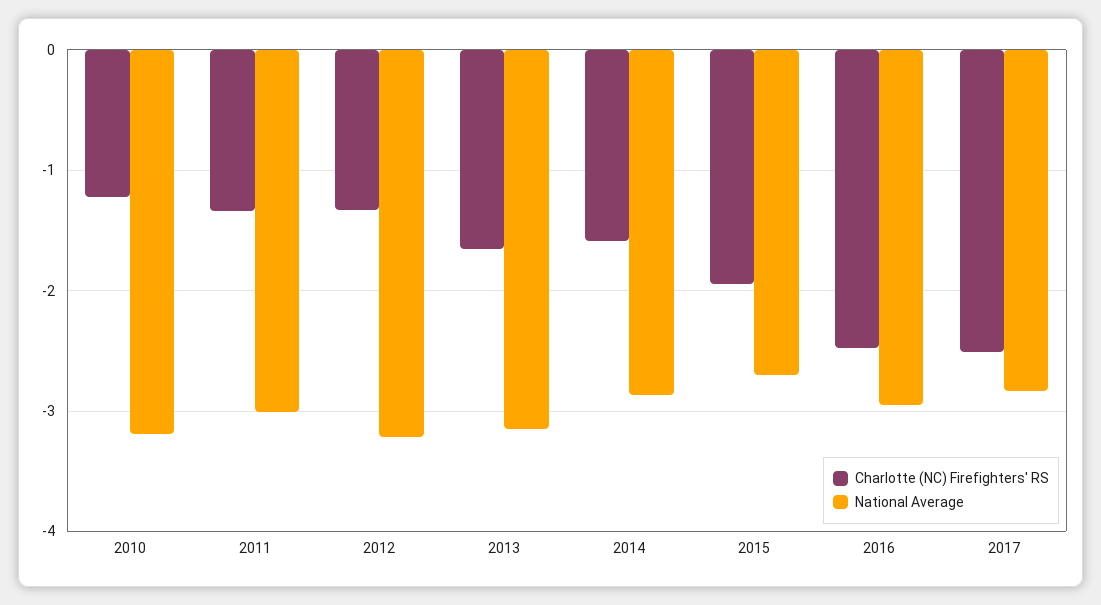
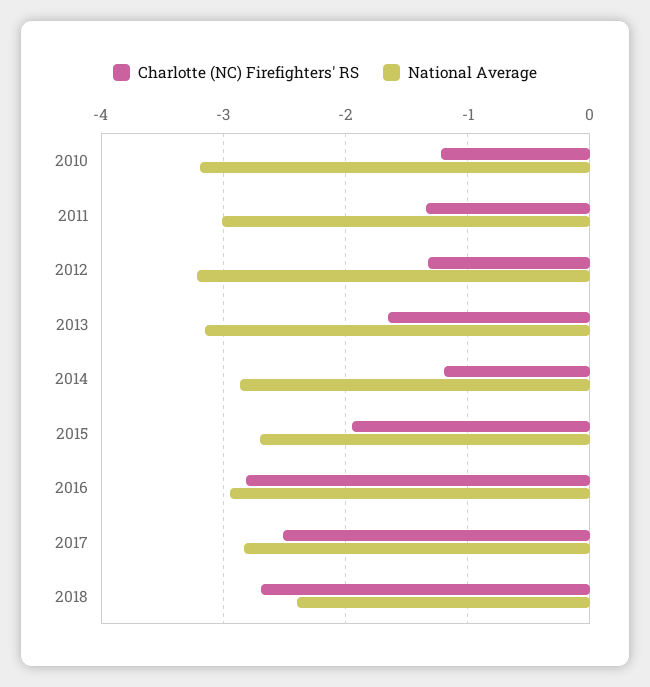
Charlotte (NC) Firefighters' RS, 2014: -1.6 -> -1.2
Charlotte (NC) Firefighters' RS, 2016: -2.5 -> -2.8
Charlotte (NC) Firefighters' RS, 2018: none -> -2.7
National Average, 2018: none -> -2.4

